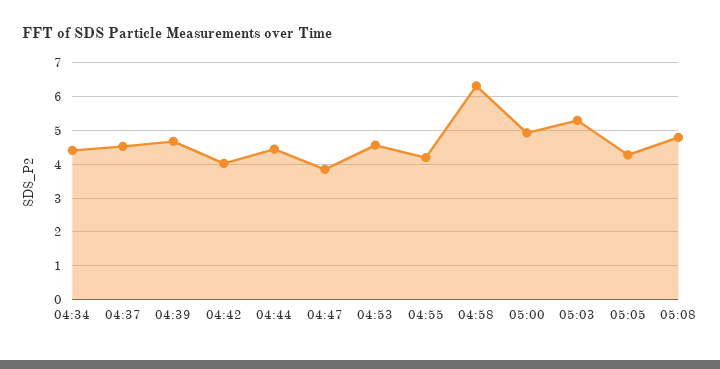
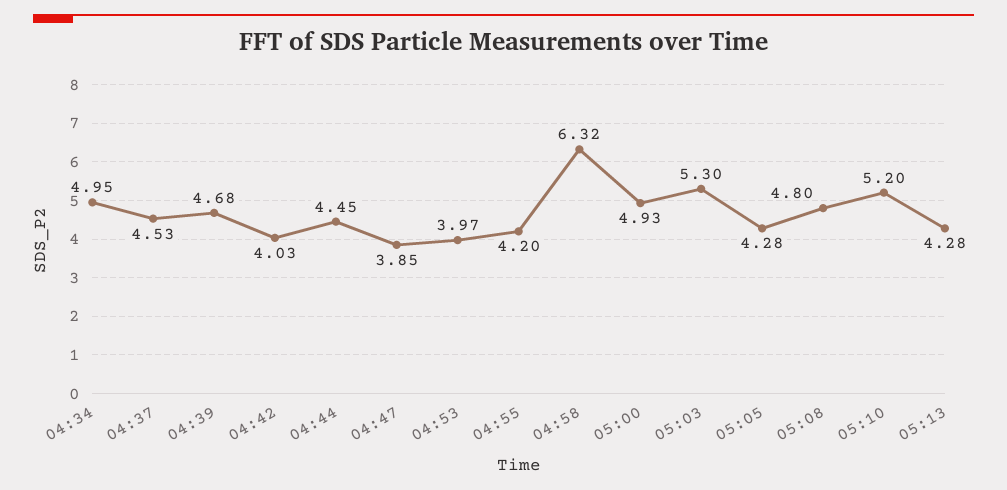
04:34: 4.4 -> 4.95
04:53: 4.6 -> 3.97
05:10: none -> 5.2
05:13: none -> 4.28

